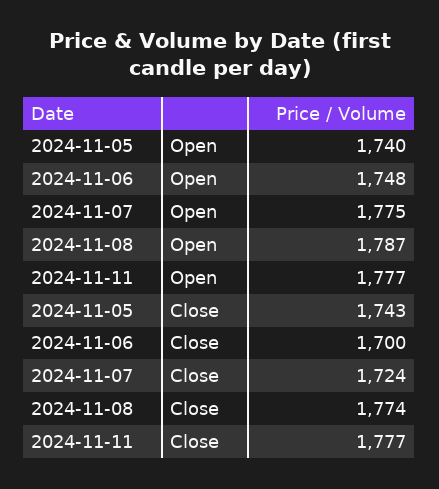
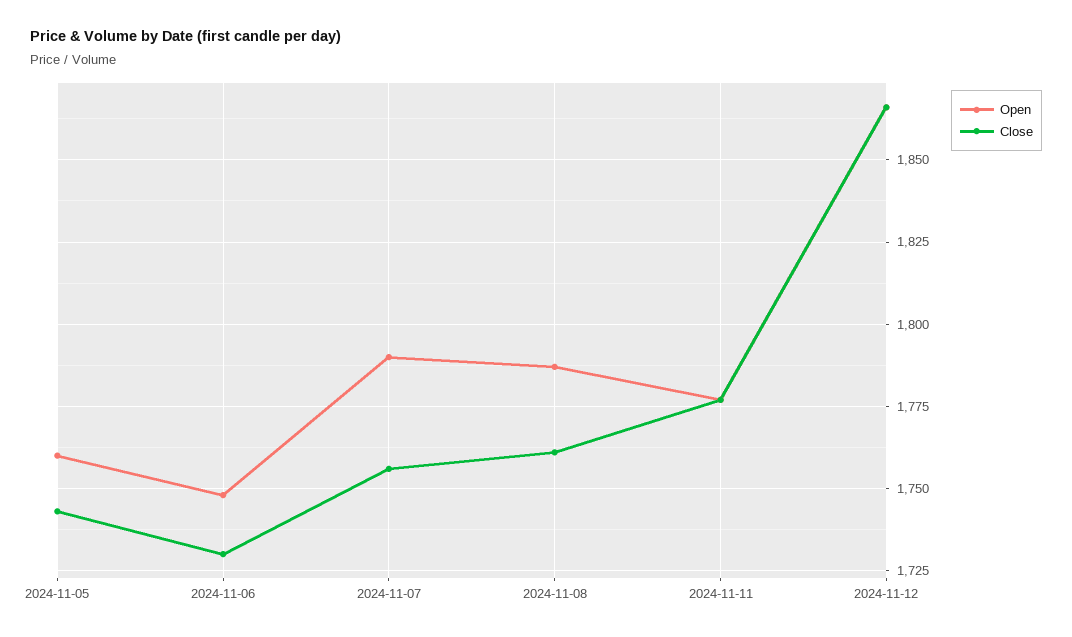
Open, 2024-11-05: 1740 -> 1760
Open, 2024-11-07: 1775 -> 1790
Close, 2024-11-06: 1700 -> 1730
Close, 2024-11-07: 1724 -> 1755
Close, 2024-11-08: 1774 -> 1760
Open, 2024-11-12: none -> 1865
Close, 2024-11-12: none -> 1865

